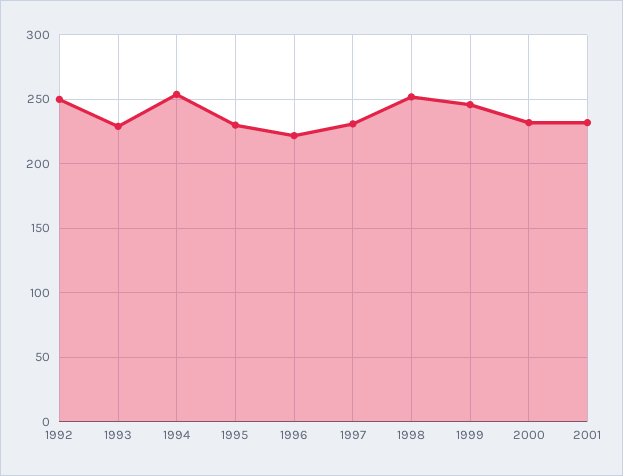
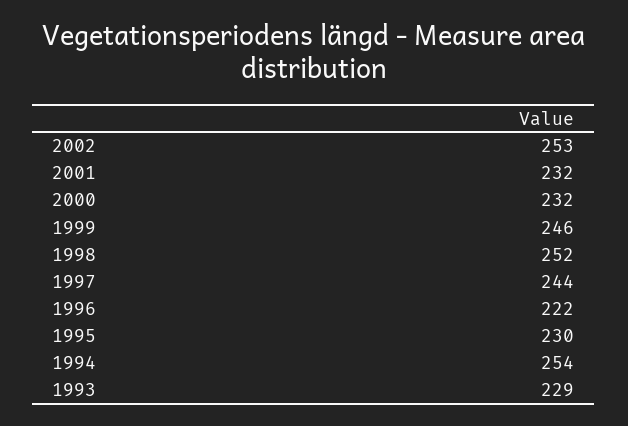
1992: 250 -> none
1997: 230 -> 244
2002: none -> 253

